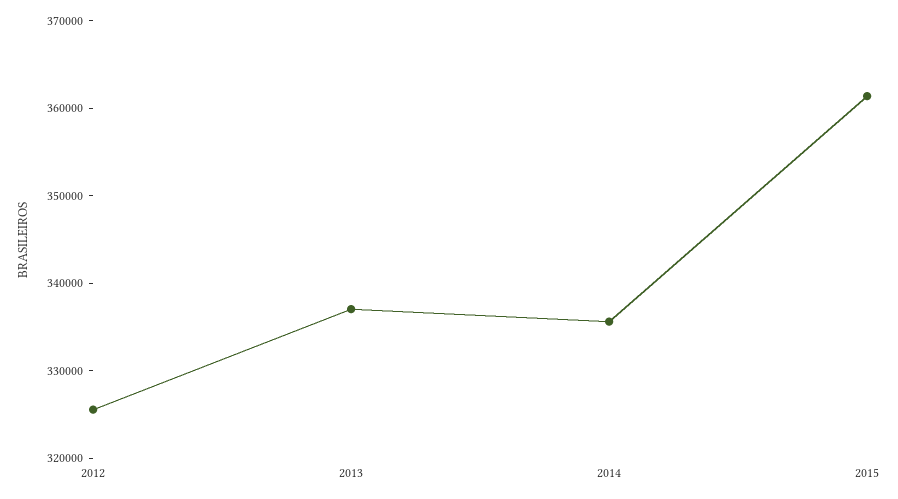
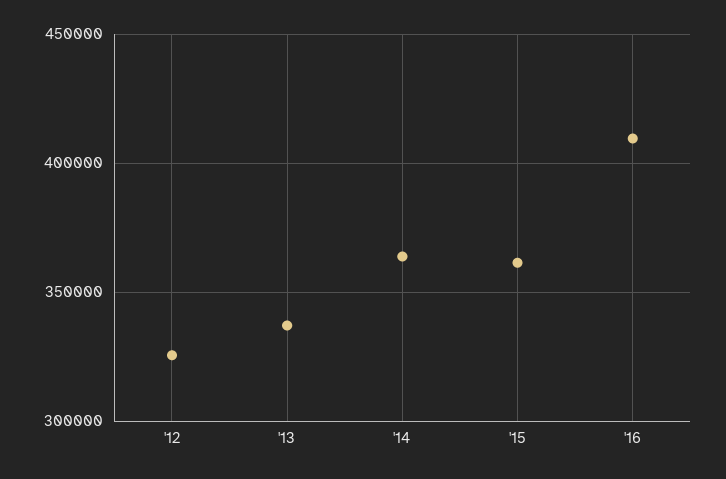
2014: 336000 -> 365000
'16: none -> 410000

